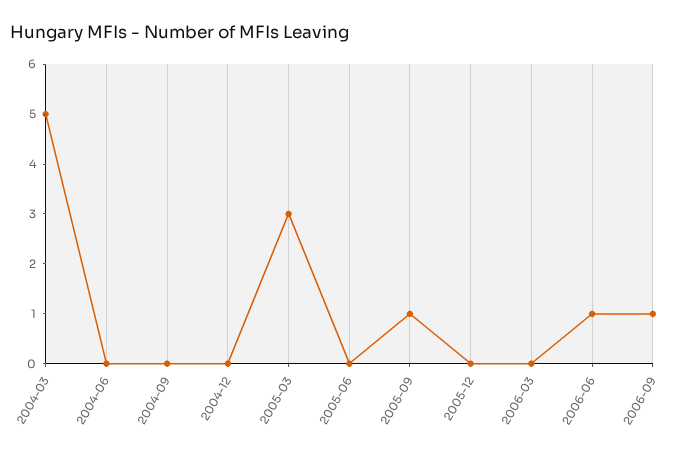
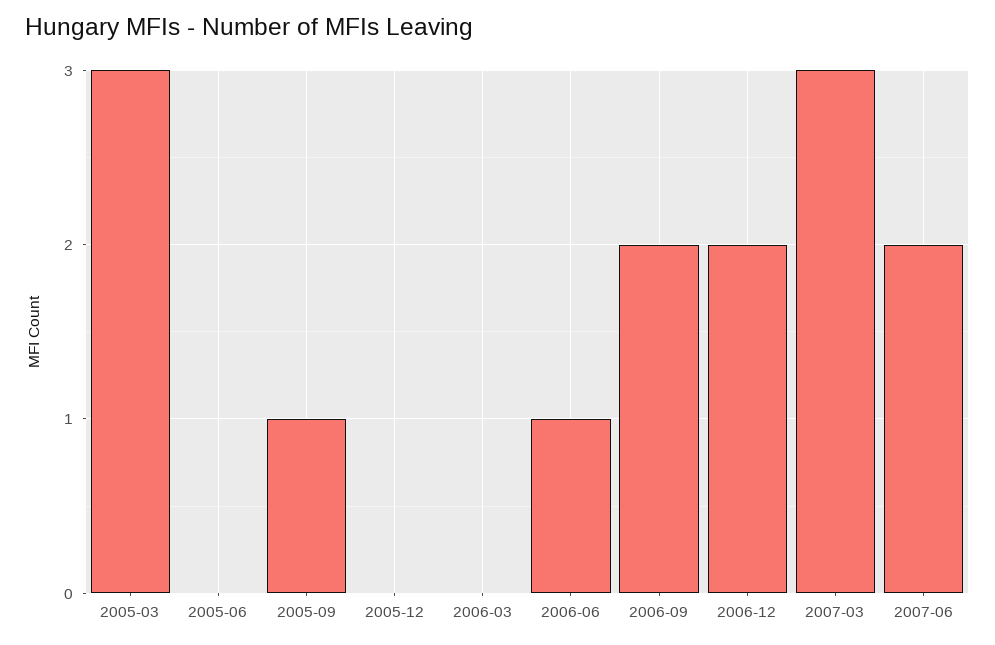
2004-03: 5 -> none
2004-06: 0 -> none
2004-09: 0 -> none
2004-12: 0 -> none
2006-09: 1 -> 2
2006-12: none -> 2
2007-03: none -> 3
2007-06: none -> 2

